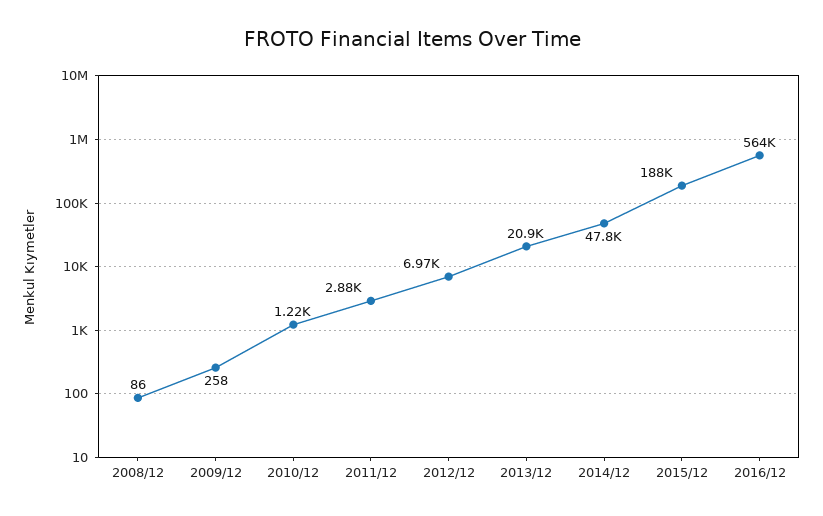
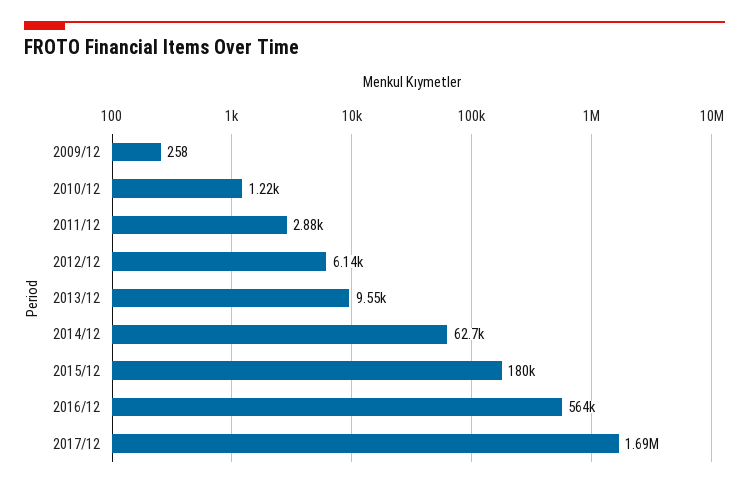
2008/12: 86 -> none
2012/12: 6970 -> 6140
2013/12: 20900 -> 9550
2014/12: 47800 -> 62700
2015/12: 188000 -> 180000
2017/12: none -> 1690000

